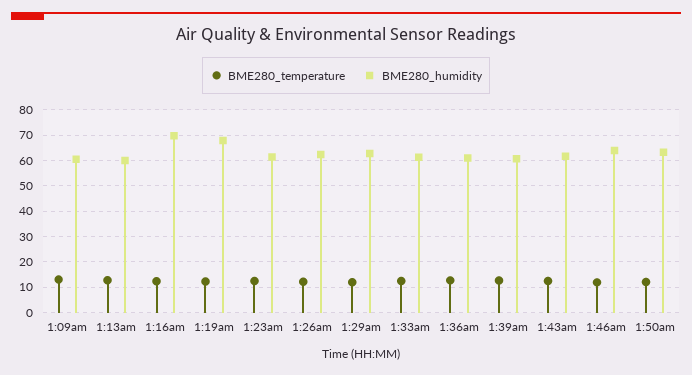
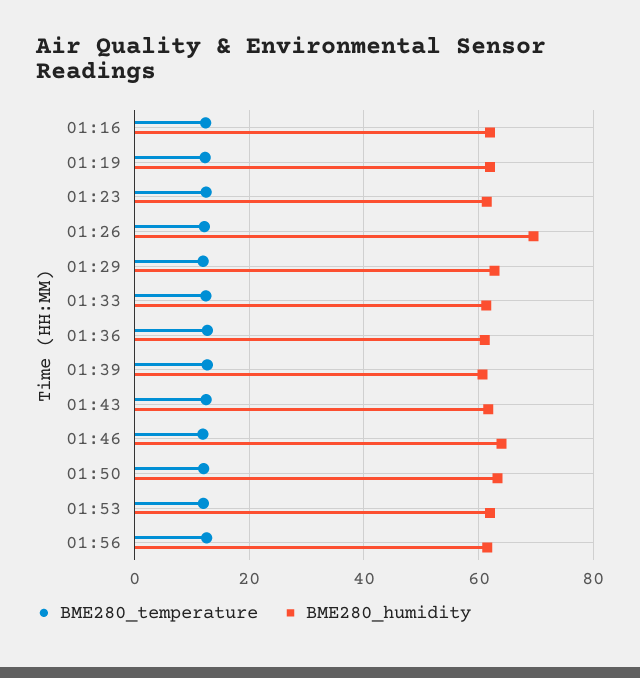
BME280_temperature, 1:09am: 12.5 -> none
BME280_humidity, 1:09am: 60 -> none
BME280_temperature, 1:13am: 12.5 -> none
BME280_humidity, 1:13am: 60 -> none
BME280_humidity, 1:16am: 70 -> 62
BME280_humidity, 1:19am: 67.5 -> 62
BME280_humidity, 1:26am: 62.5 -> 70
BME280_temperature, 01:53: none -> 12
BME280_humidity, 01:53: none -> 62
BME280_temperature, 01:56: none -> 12
BME280_humidity, 01:56: none -> 62

